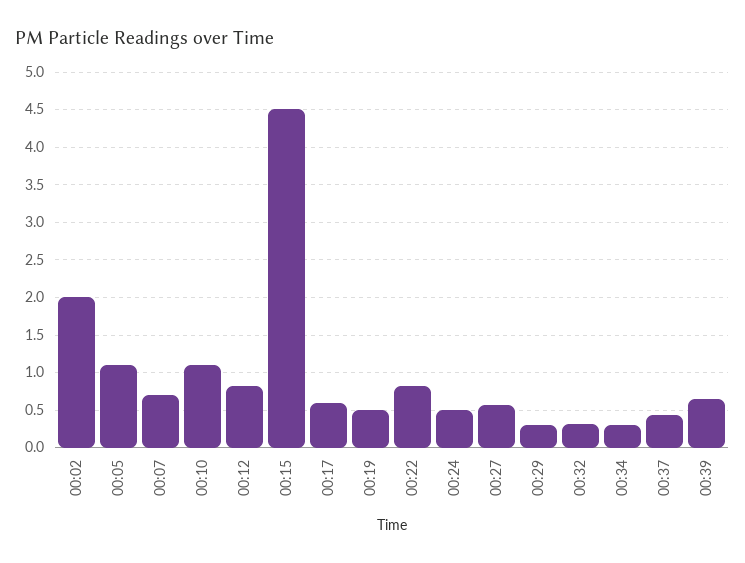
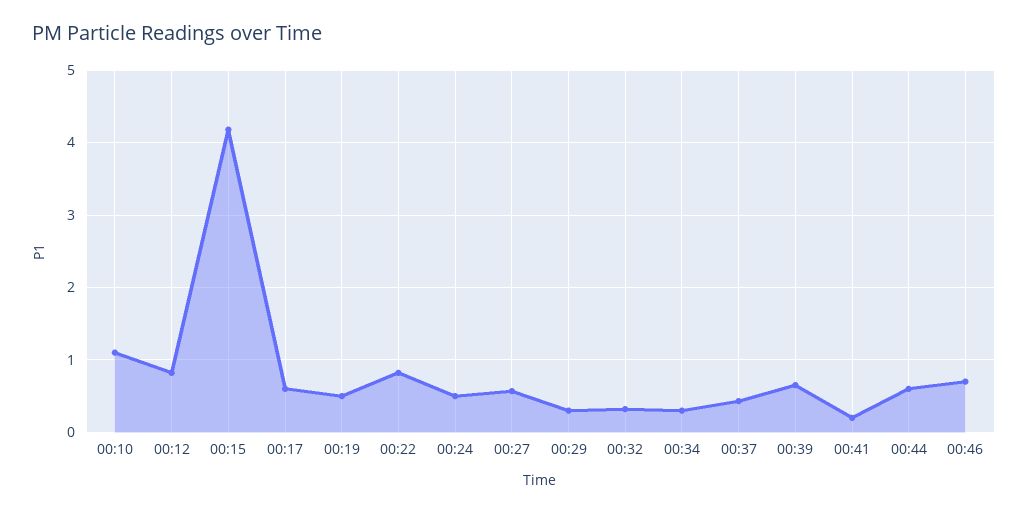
00:02: 2 -> none
00:05: 1.1 -> none
00:07: 0.7 -> none
00:15: 4.5 -> 4.2
00:41: none -> 0.2
00:44: none -> 0.6
00:46: none -> 0.7

